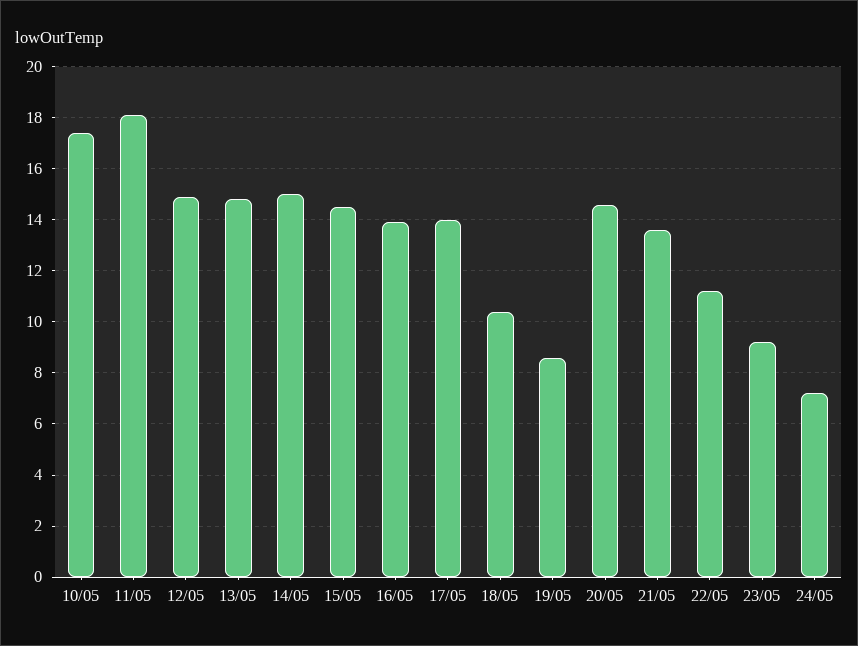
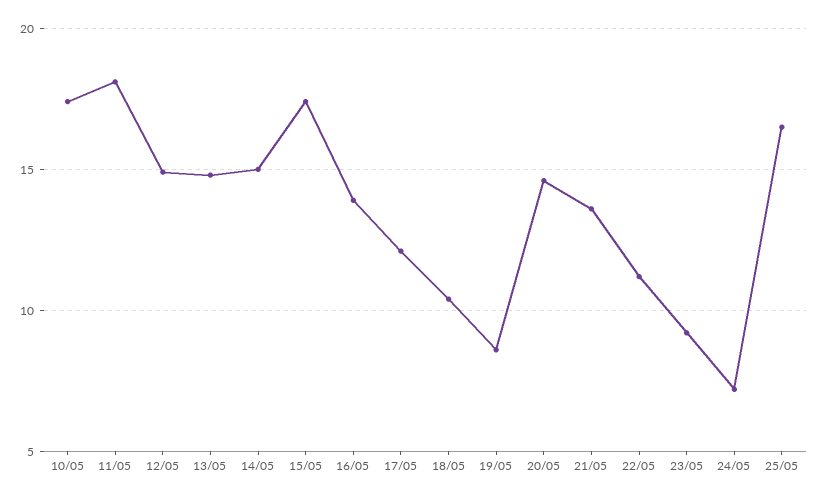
15/05: 14.5 -> 17.5
17/05: 14 -> 12
25/05: none -> 16.5

